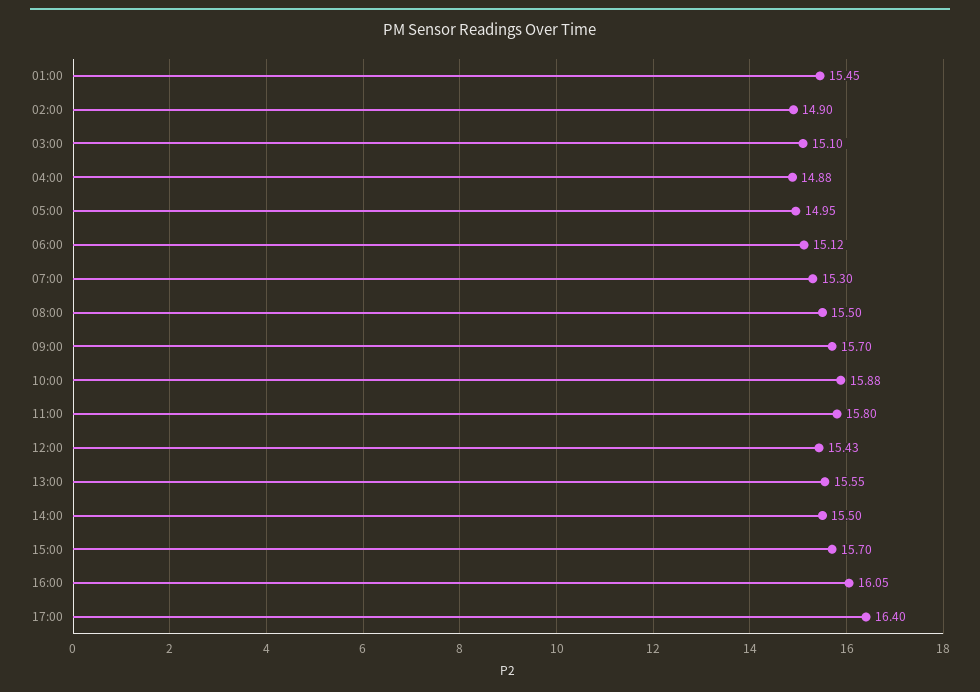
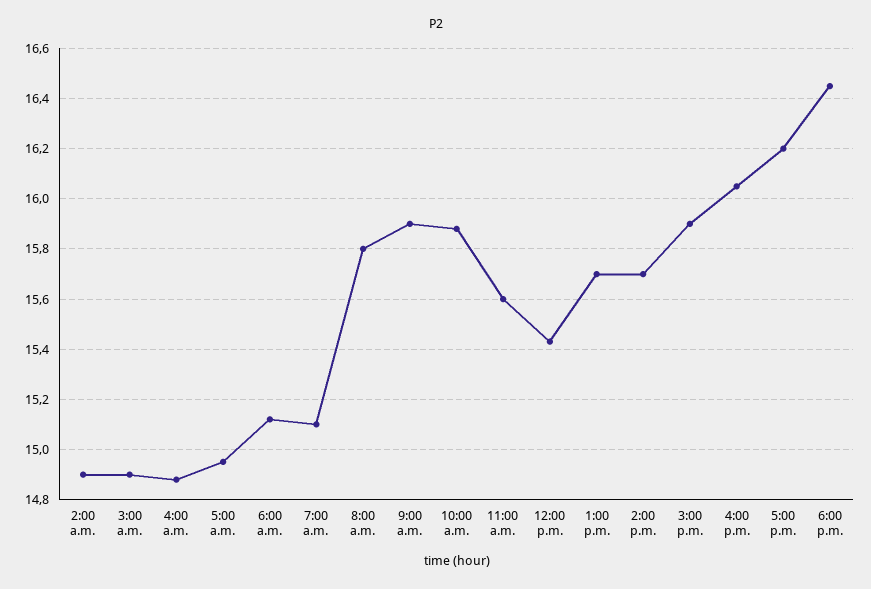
01:00: 15.45 -> none
03:00: 15.1 -> 14.9
07:00: 15.3 -> 15.1
08:00: 15.5 -> 15.8
09:00: 15.7 -> 15.9
11:00: 15.8 -> 15.6
13:00: 15.55 -> 15.7
14:00: 15.5 -> 15.7
15:00: 15.7 -> 15.9
17:00: 16.4 -> 16.2
6:00 p.m.: none -> 16.45

